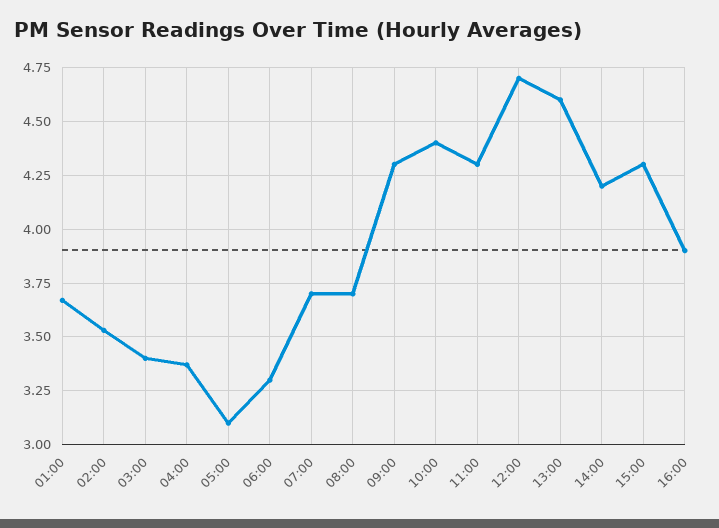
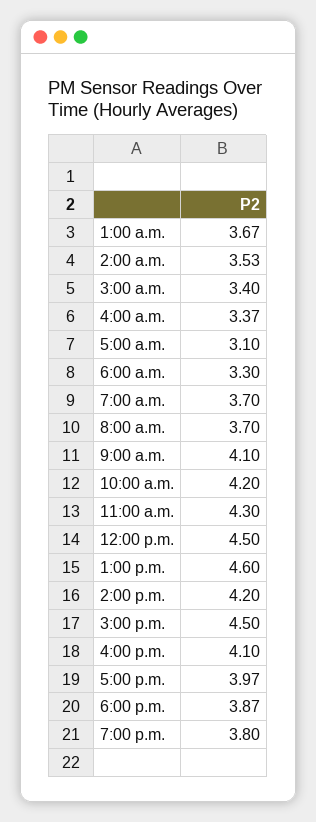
09:00: 4.3 -> 4.1
10:00: 4.4 -> 4.2
12:00: 4.7 -> 4.5
15:00: 4.3 -> 4.5
16:00: 3.9 -> 4.1
5:00 p.m.: none -> 3.97
6:00 p.m.: none -> 3.87
7:00 p.m.: none -> 3.8

